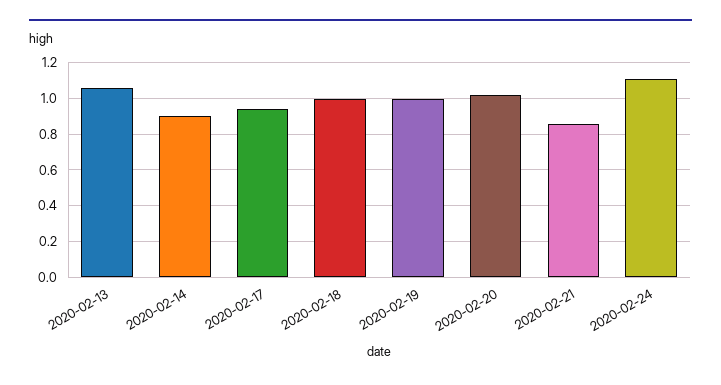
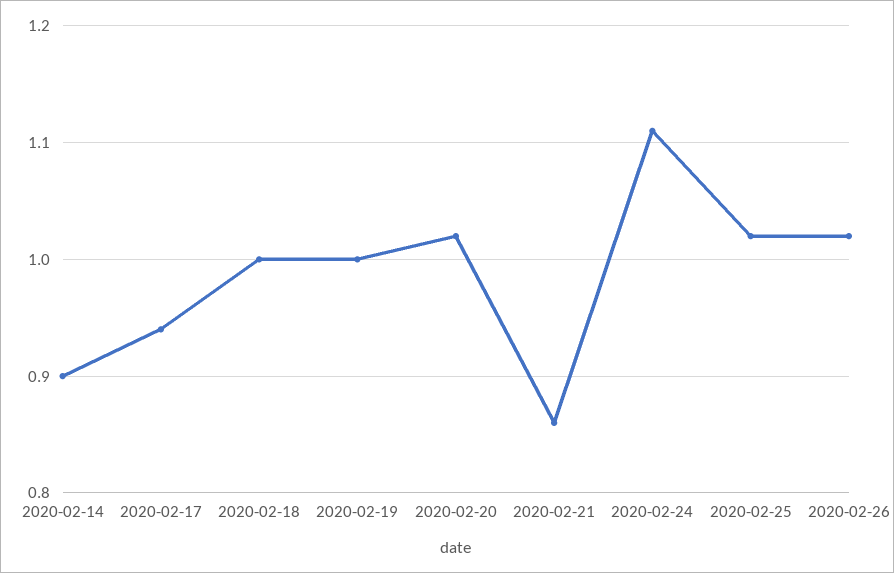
2020-02-13: 1.05 -> none
2020-02-25: none -> 1.02
2020-02-26: none -> 1.02

